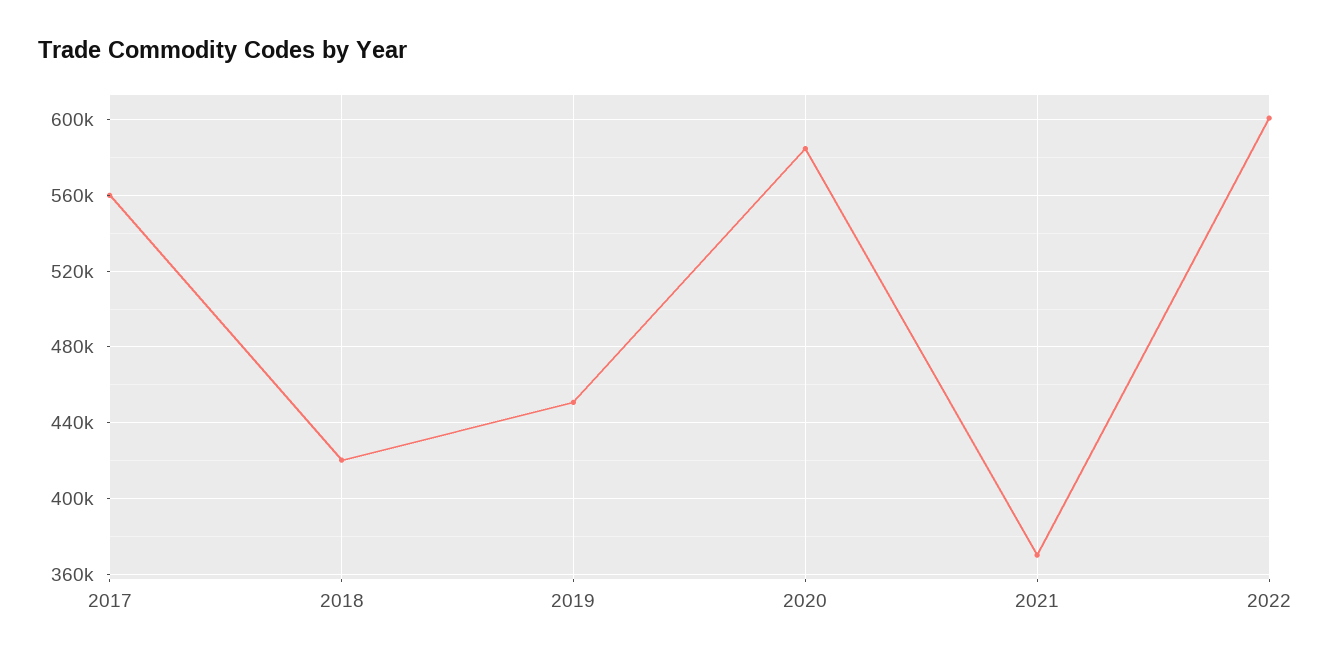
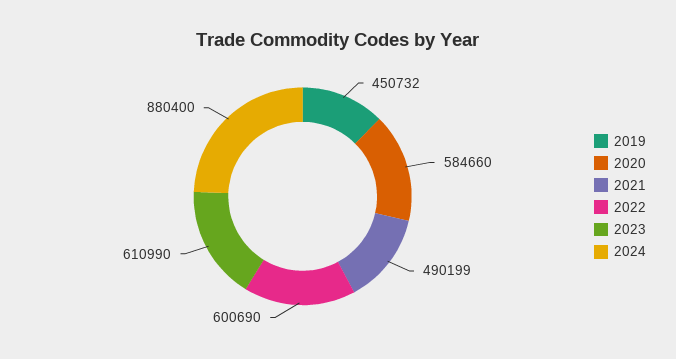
2017: 560000 -> none
2018: 420000 -> none
2021: 370000 -> 490199
2023: none -> 610990
2024: none -> 880400

